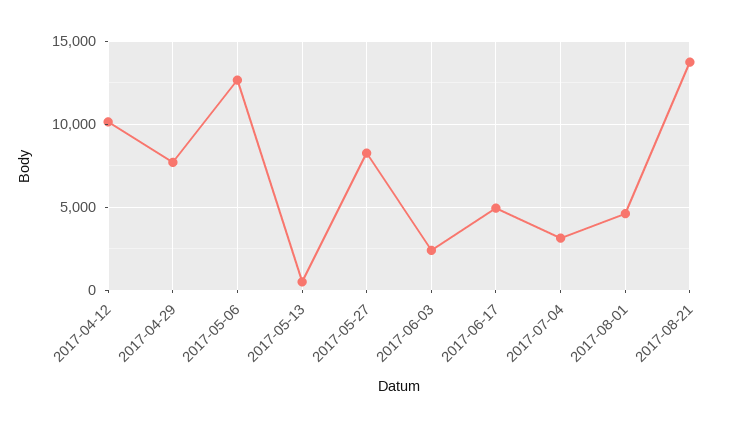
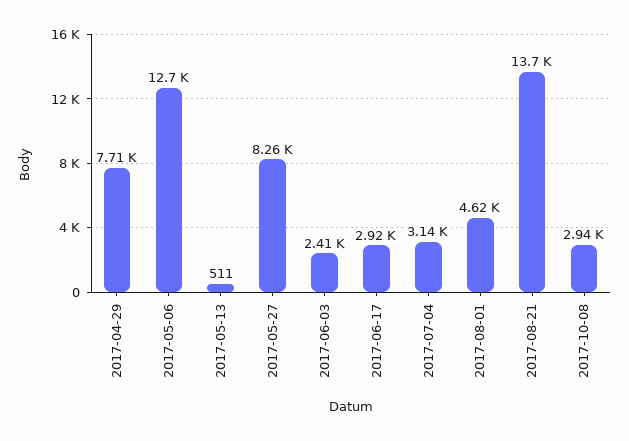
2017-04-12: 10000 -> none
2017-06-17: 5000 -> 2920
2017-10-08: none -> 2940

